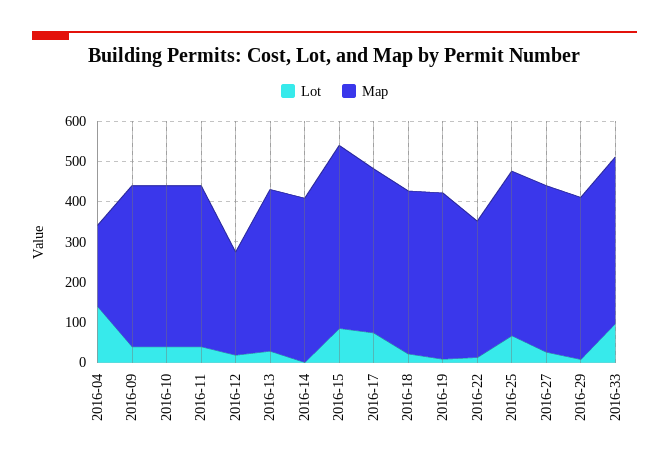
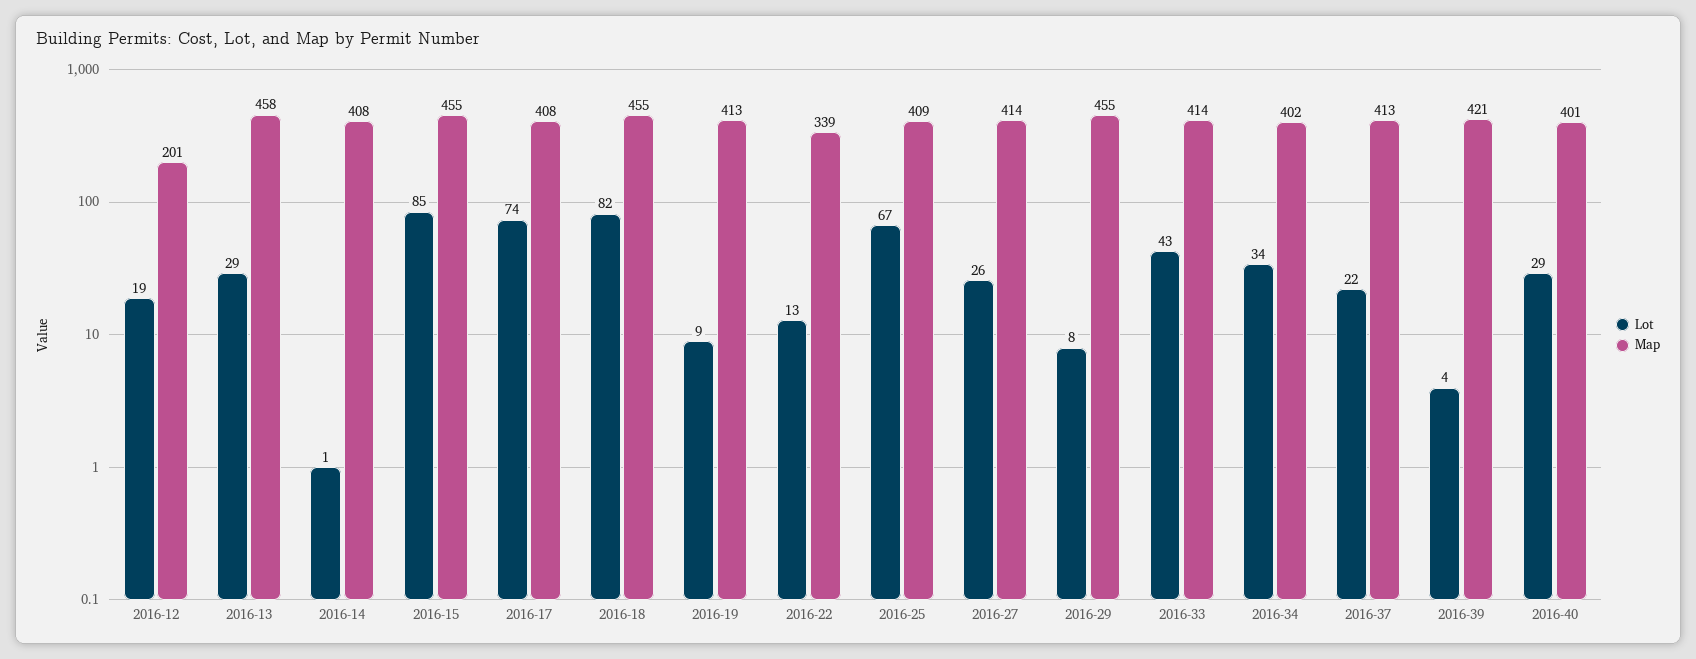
Lot, 2016-04: 140 -> none
Map, 2016-04: 200 -> none
Lot, 2016-09: 40 -> none
Map, 2016-09: 400 -> none
Lot, 2016-10: 40 -> none
Map, 2016-10: 400 -> none
Lot, 2016-11: 40 -> none
Map, 2016-11: 400 -> none
Map, 2016-12: 260 -> 201
Map, 2016-13: 400 -> 458
Lot, 2016-18: 20 -> 82
Map, 2016-18: 400 -> 455
Map, 2016-29: 400 -> 455
Lot, 2016-33: 100 -> 43
Lot, 2016-34: none -> 34
Map, 2016-34: none -> 402
Lot, 2016-37: none -> 22
Map, 2016-37: none -> 413
Lot, 2016-39: none -> 4
Map, 2016-39: none -> 421
Lot, 2016-40: none -> 29
Map, 2016-40: none -> 401

